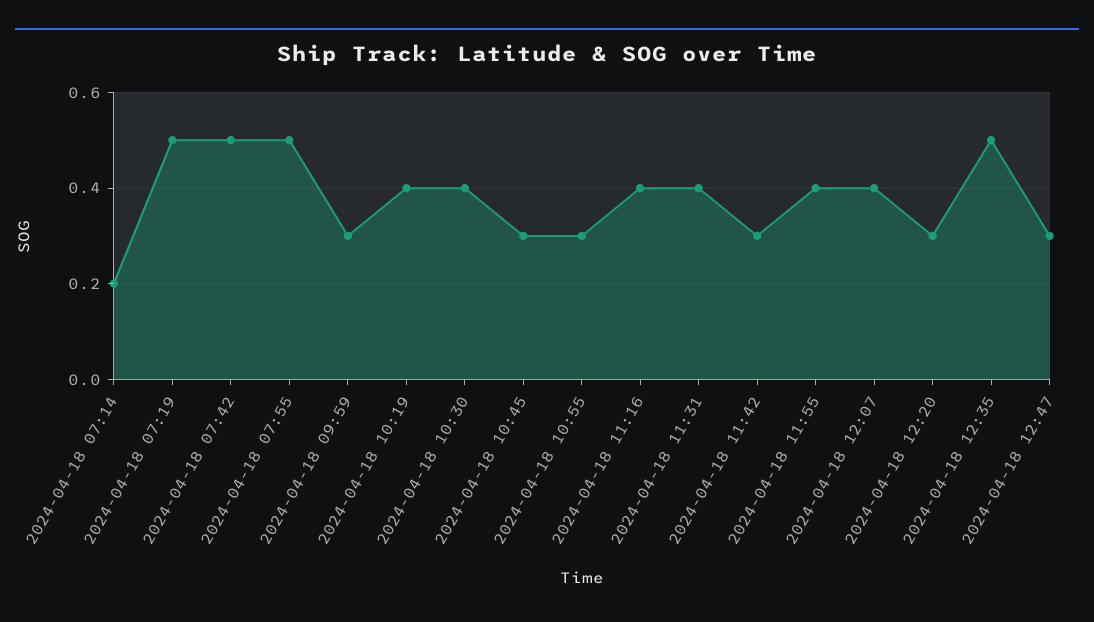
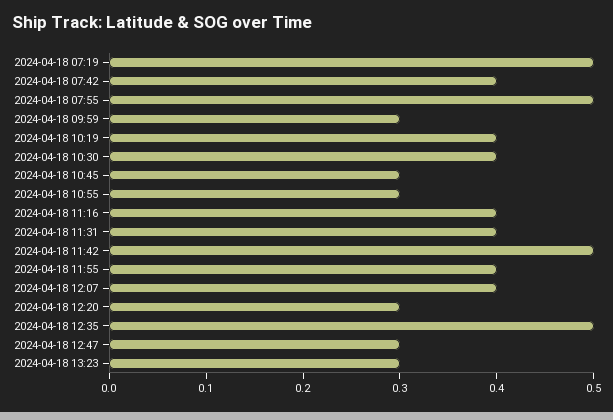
2024-04-18 07:14: 0.2 -> none
2024-04-18 07:42: 0.5 -> 0.4
2024-04-18 11:42: 0.3 -> 0.5
2024-04-18 13:23: none -> 0.3

